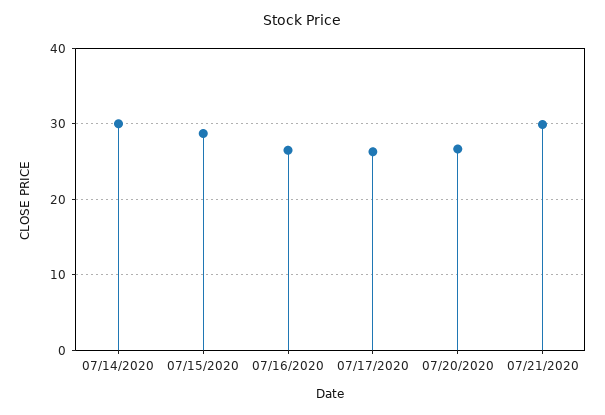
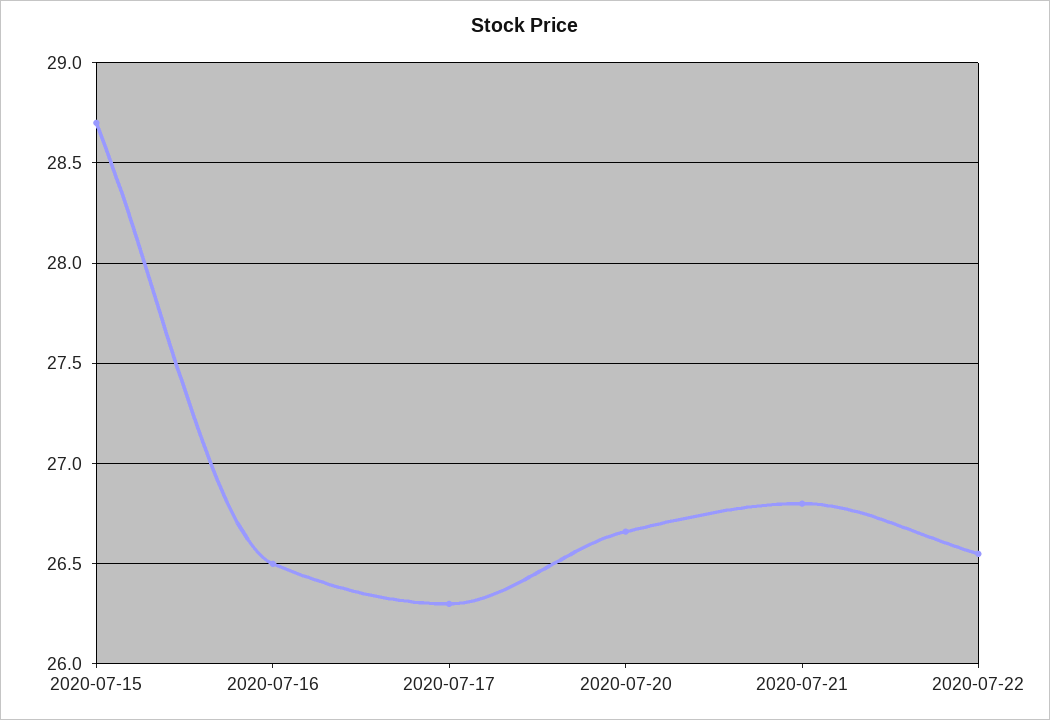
07/14/2020: 30 -> none
07/21/2020: 30 -> 26.8
2020-07-22: none -> 26.55

